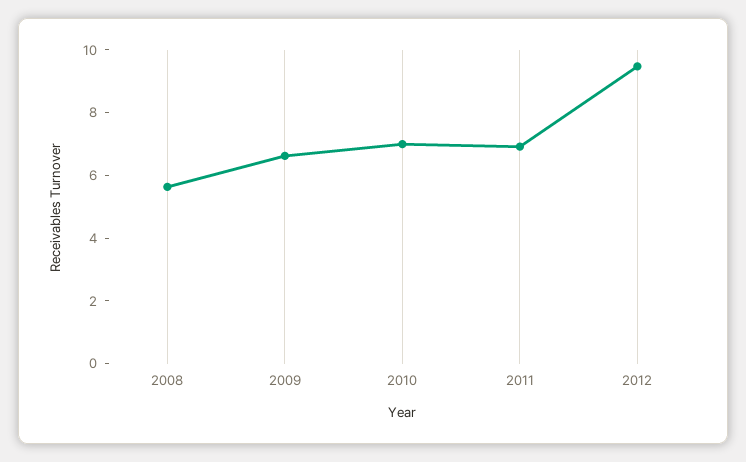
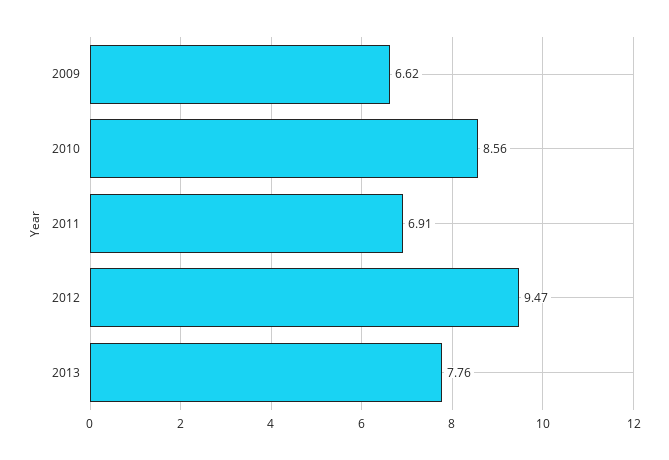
2008: 5.5 -> none
2010: 7 -> 8.56
2013: none -> 7.76

